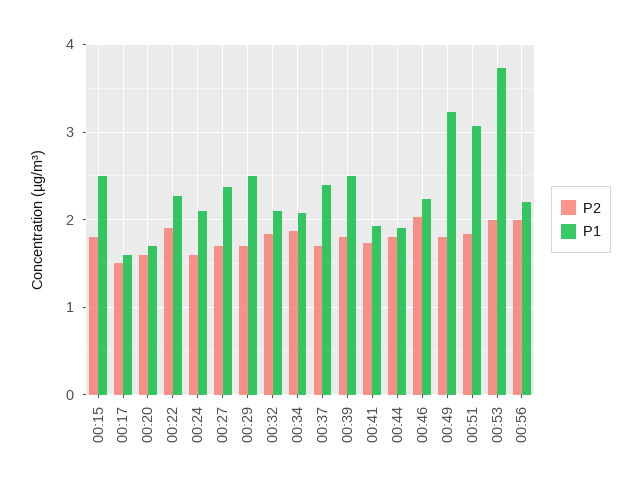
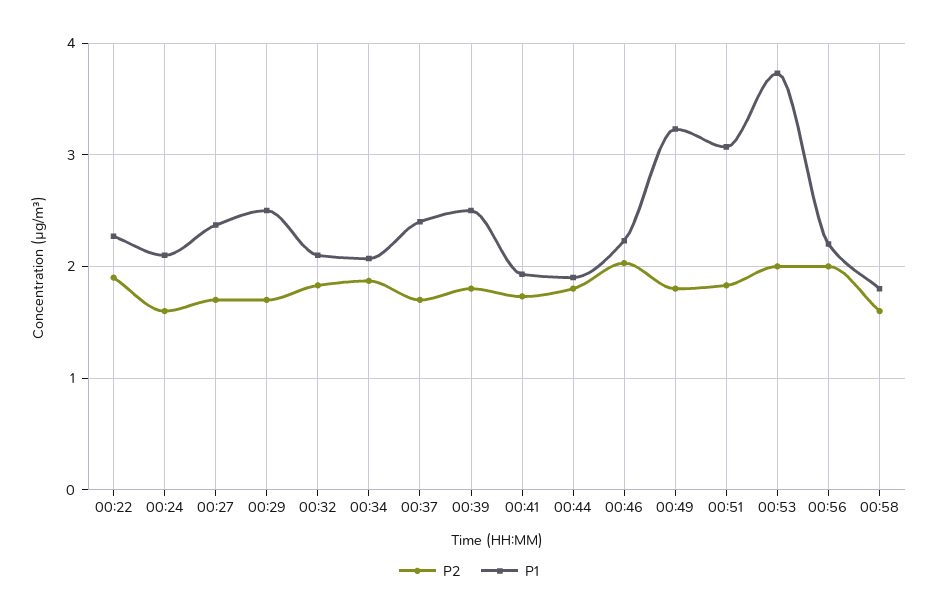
P2, 00:15: 1.8 -> none
P1, 00:15: 2.5 -> none
P2, 00:17: 1.5 -> none
P1, 00:17: 1.6 -> none
P2, 00:20: 1.6 -> none
P1, 00:20: 1.7 -> none
P2, 00:58: none -> 1.6
P1, 00:58: none -> 1.8

